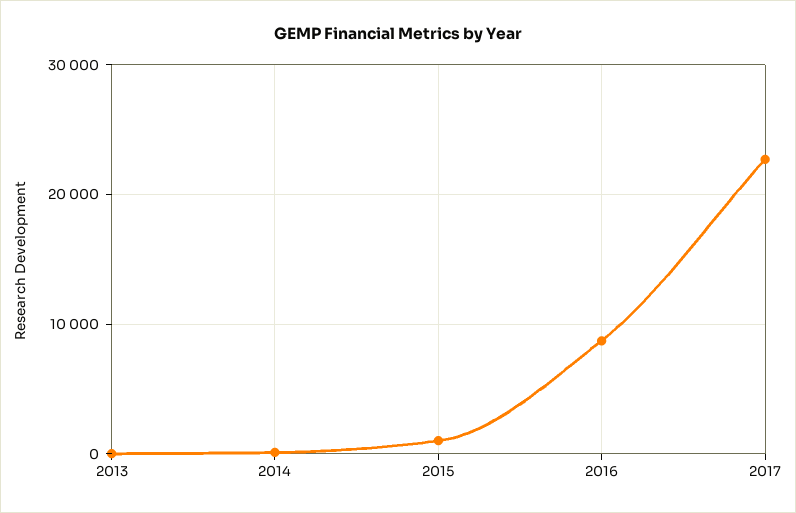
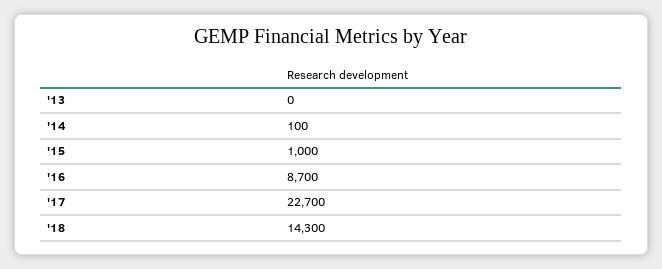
'18: none -> 14300

